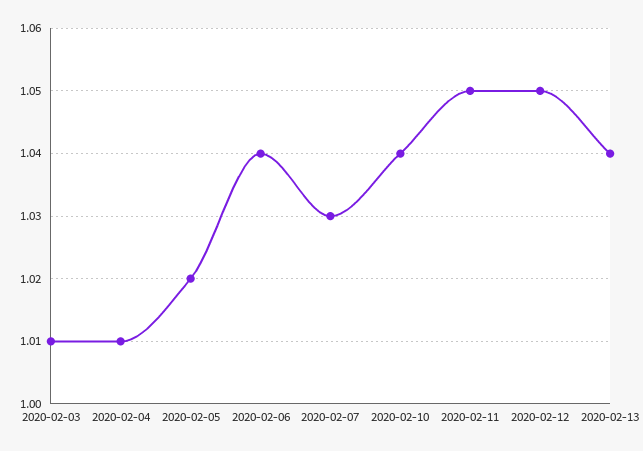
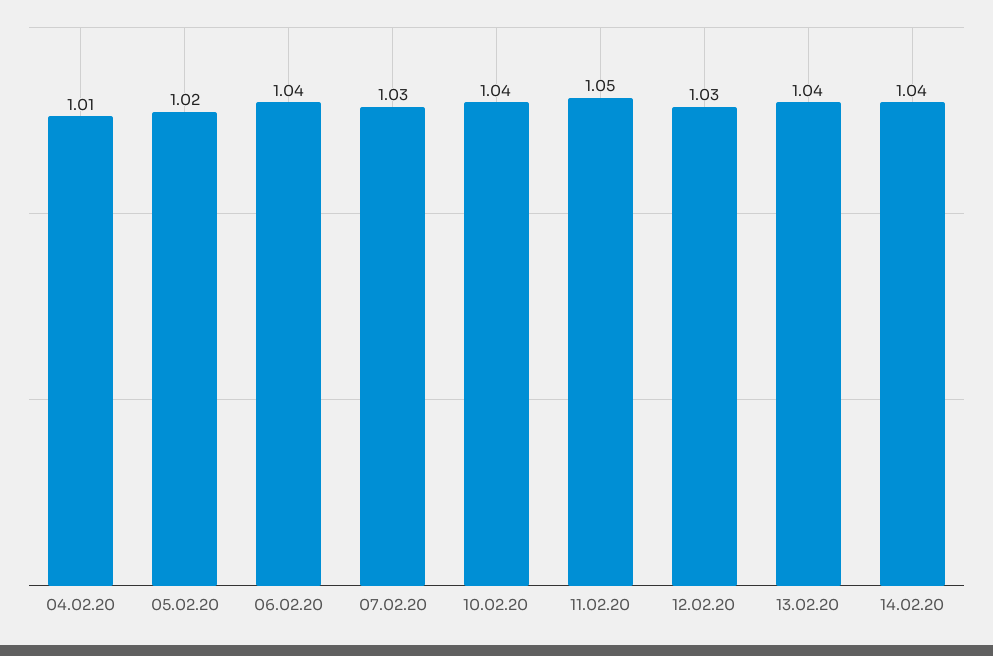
2020-02-03: 1.01 -> none
2020-02-12: 1.05 -> 1.03
14.02.20: none -> 1.04

